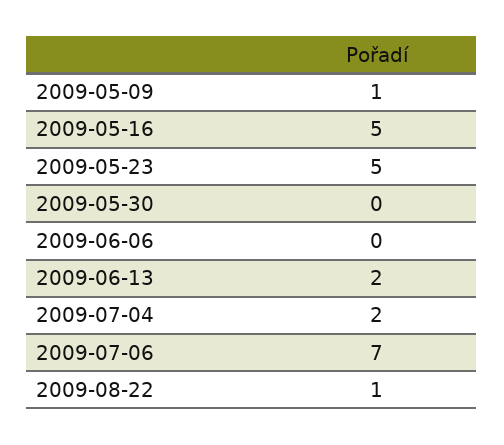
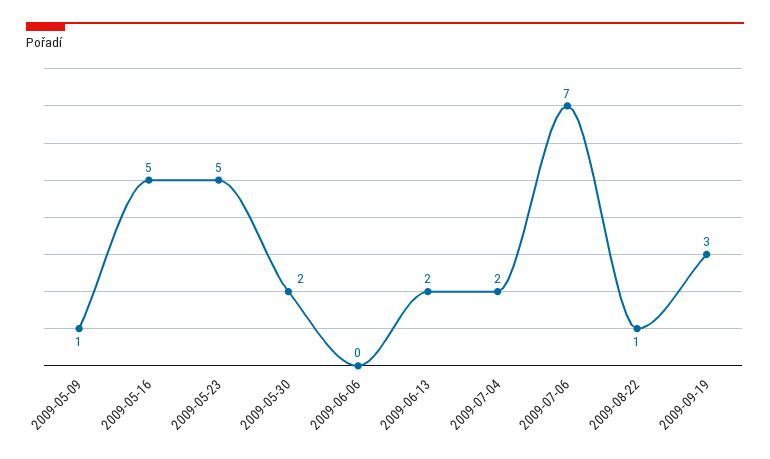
2009-05-30: 0 -> 2
2009-09-19: none -> 3

